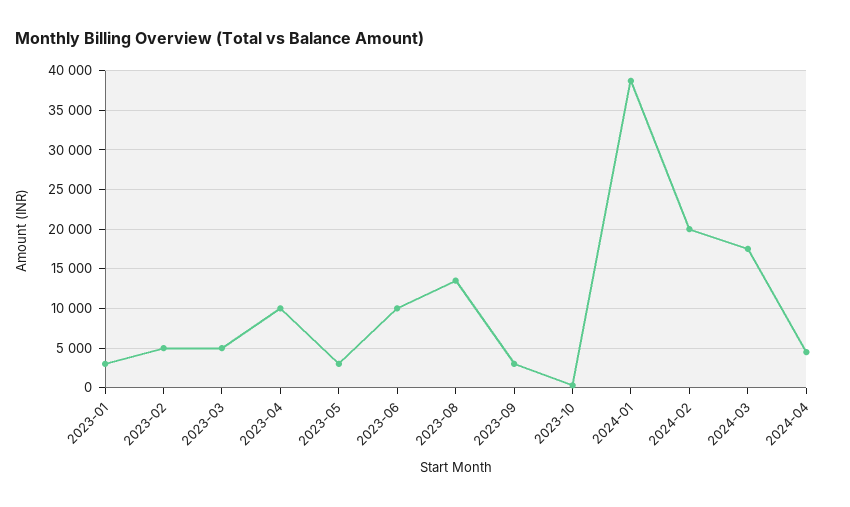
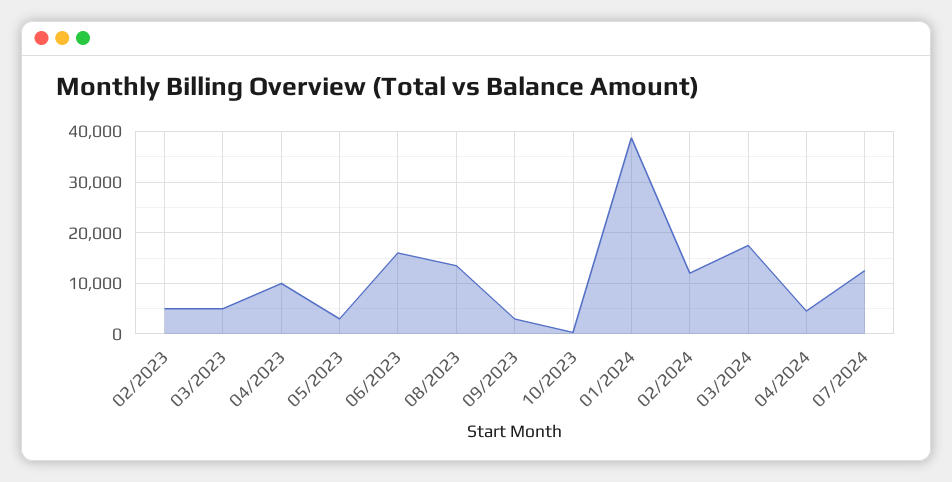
2023-01: 3000 -> none
2023-06: 10000 -> 16000
2024-02: 20000 -> 12000
07/2024: none -> 12000

